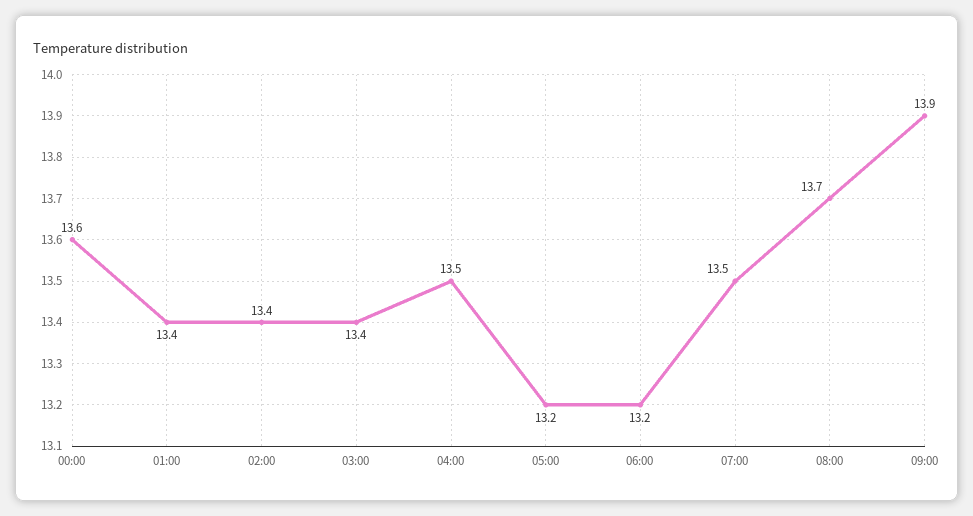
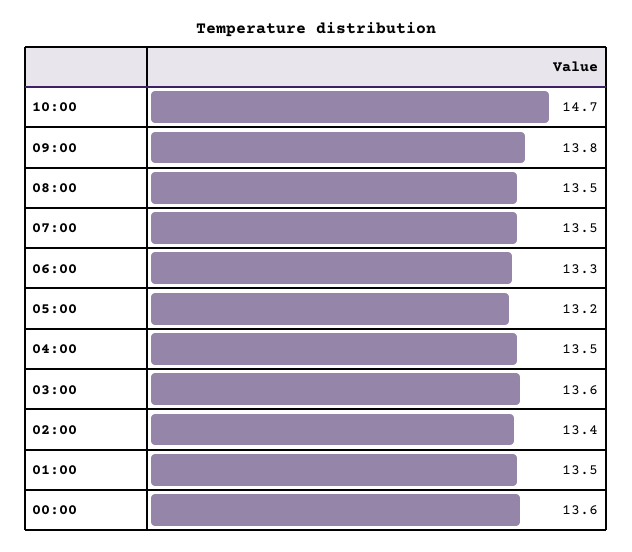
01:00: 13.4 -> 13.5
03:00: 13.4 -> 13.6
06:00: 13.2 -> 13.3
08:00: 13.7 -> 13.5
09:00: 13.9 -> 13.8
10:00: none -> 14.7

